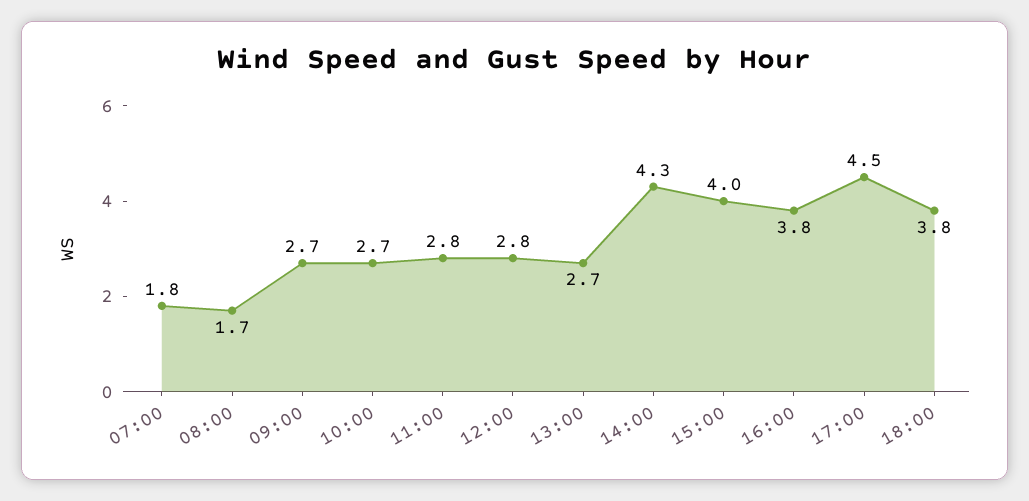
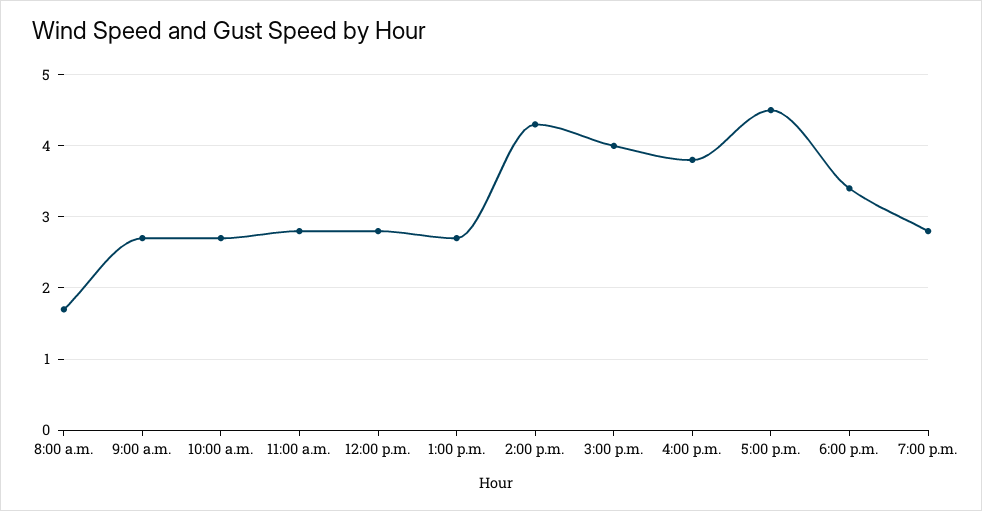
07:00: 1.8 -> none
18:00: 3.8 -> 3.4
7:00 p.m.: none -> 2.8

